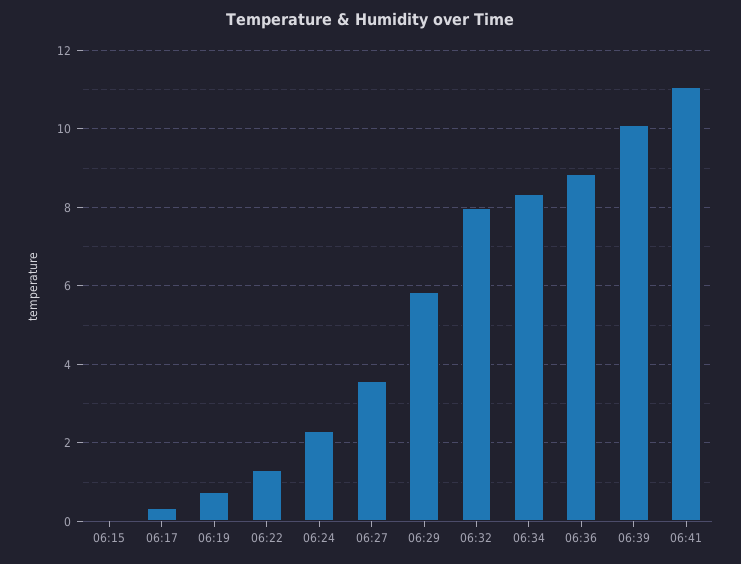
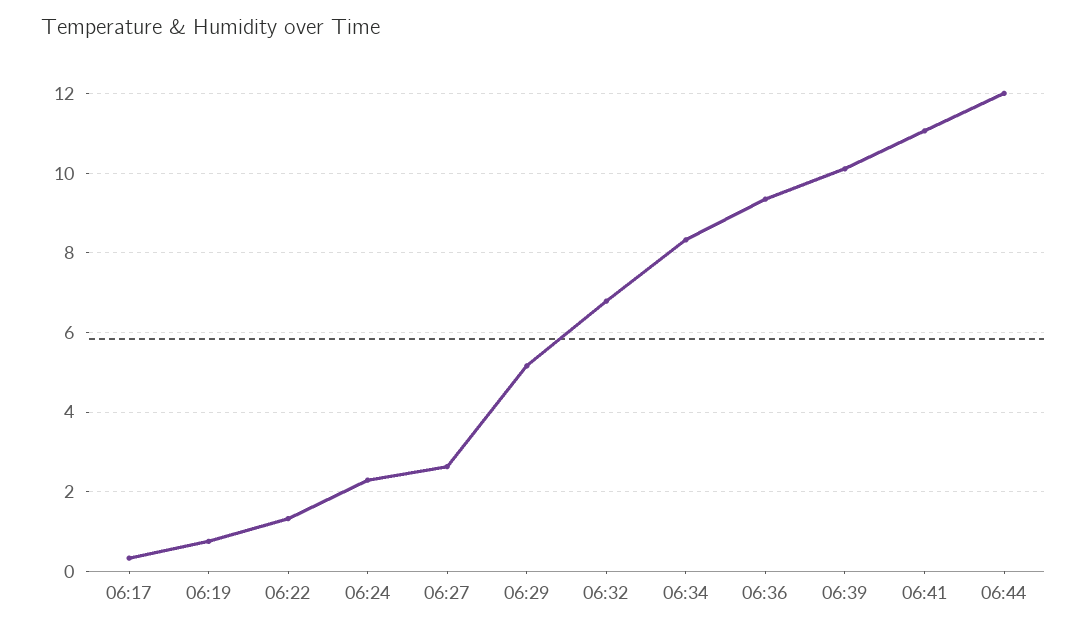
06:15: 0 -> none
06:27: 3.6 -> 2.6
06:29: 5.8 -> 5.2
06:32: 8 -> 6.8
06:36: 8.8 -> 9.4
06:44: none -> 12

